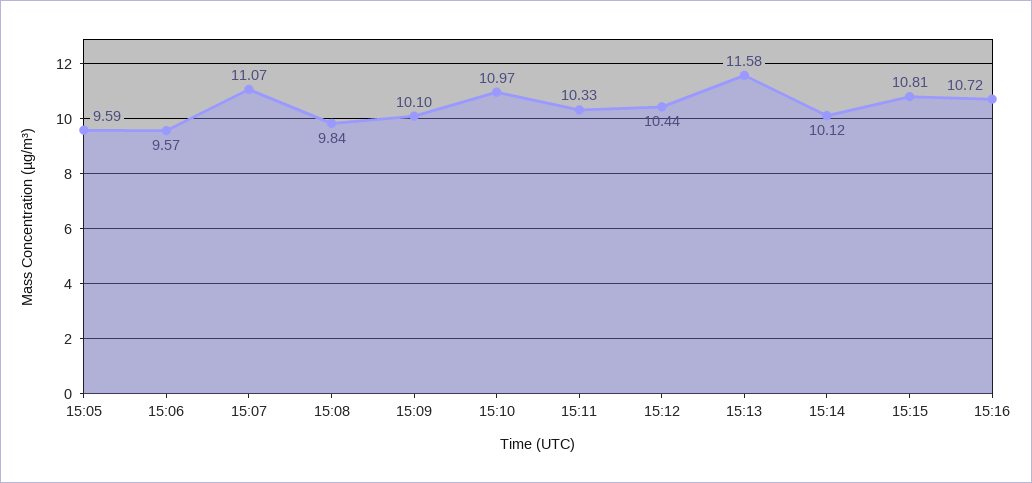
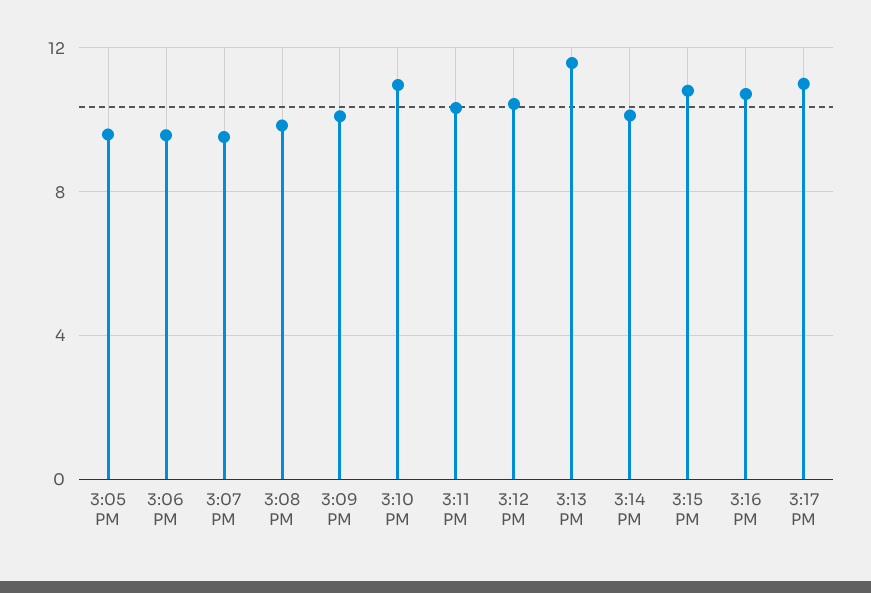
15:07: 11.07 -> 9.5
3:17 PM: none -> 11

